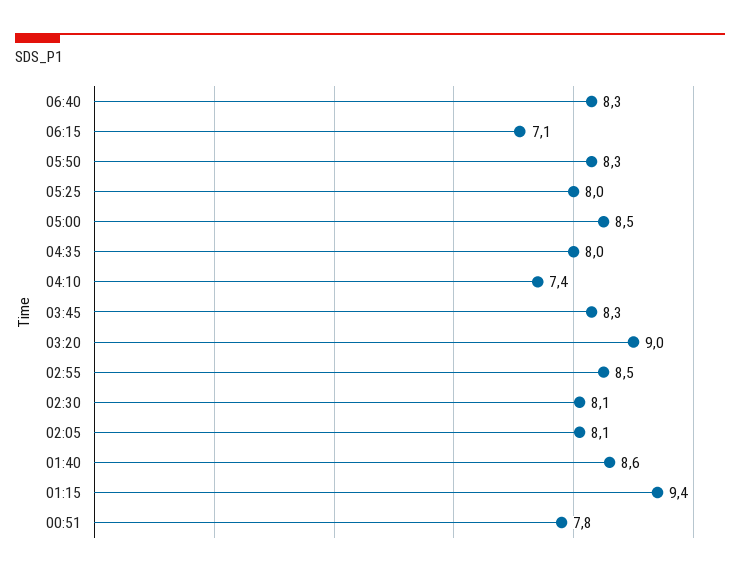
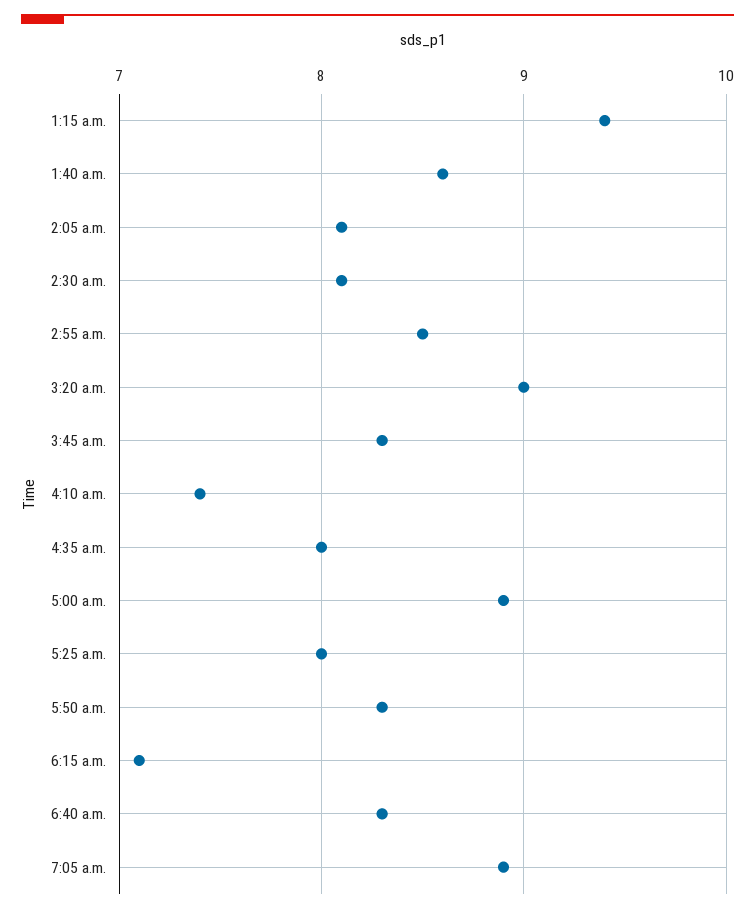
05:00: 8.5 -> 8.9
00:51: 7.8 -> none
7:05 a.m.: none -> 8.9

